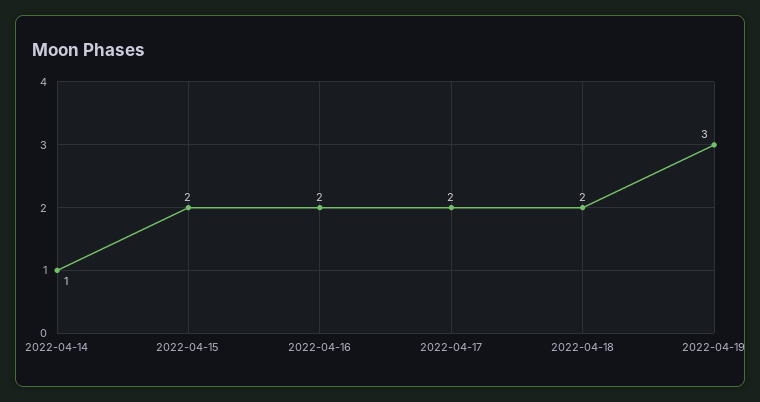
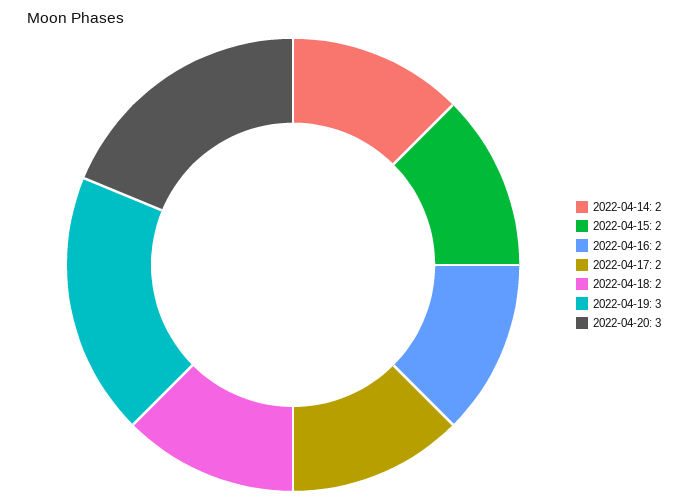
2022-04-14: 1 -> 2
2022-04-20: none -> 3

